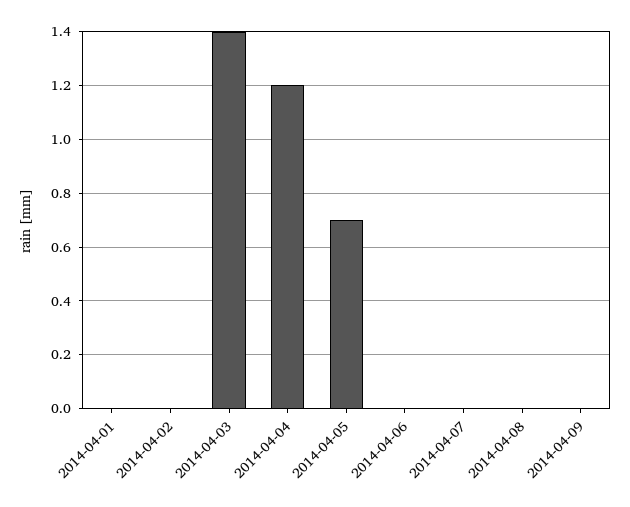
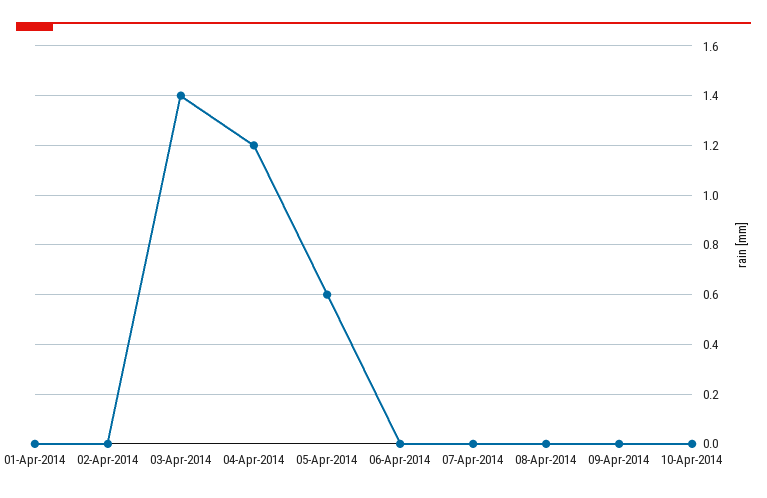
2014-04-05: 0.7 -> 0.6
10-Apr-2014: none -> 0

